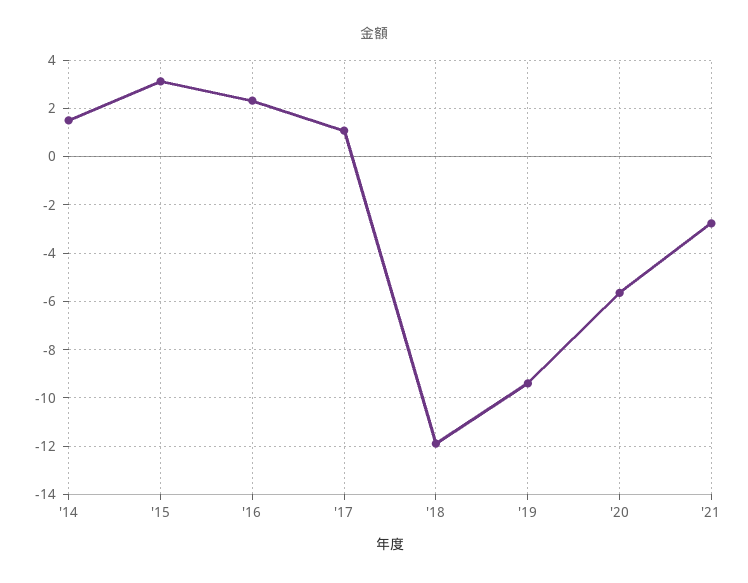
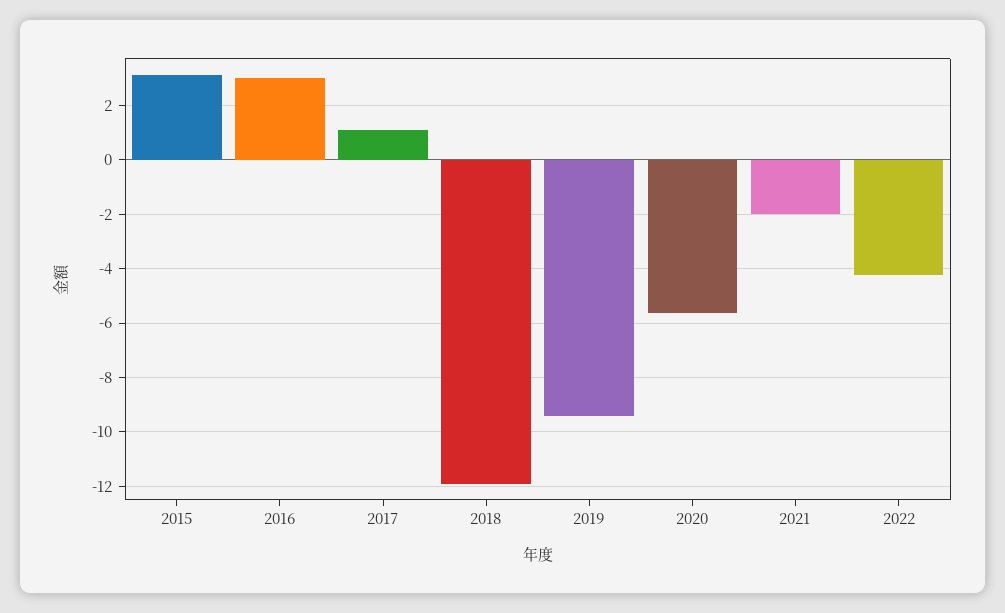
'14: 1.5 -> none
'16: 2.25 -> 3
'21: -2.75 -> -2
2022: none -> -4.25

